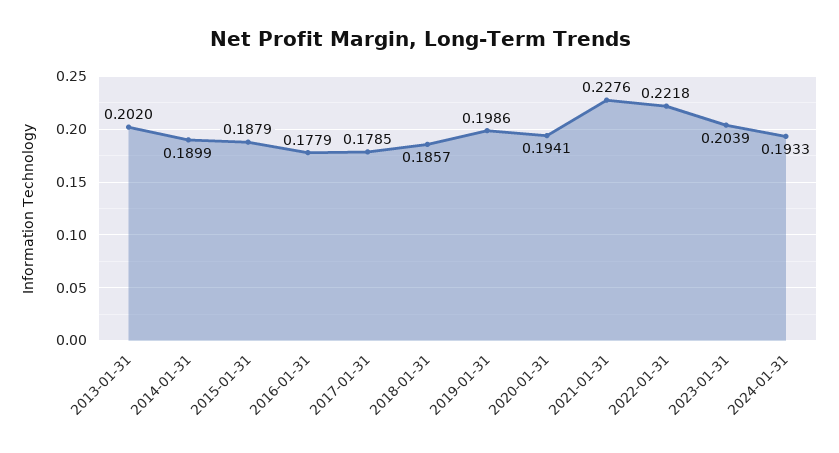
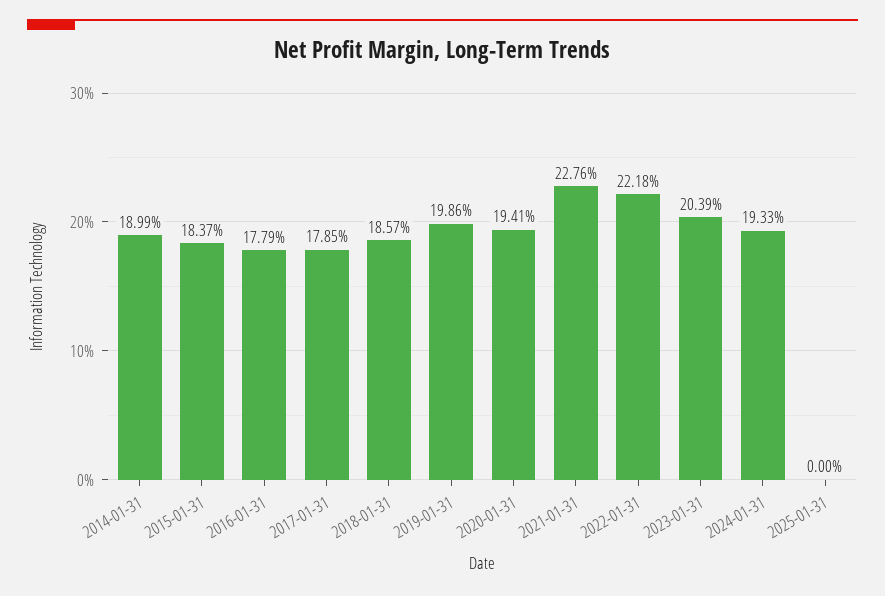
2013-01-31: 0.202 -> none
2015-01-31: 0.1879 -> 0.1837
2025-01-31: none -> 0

